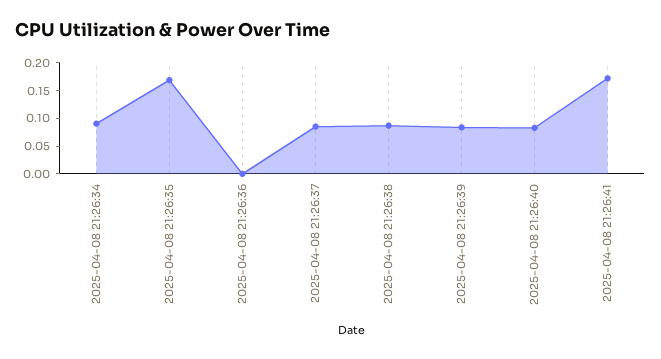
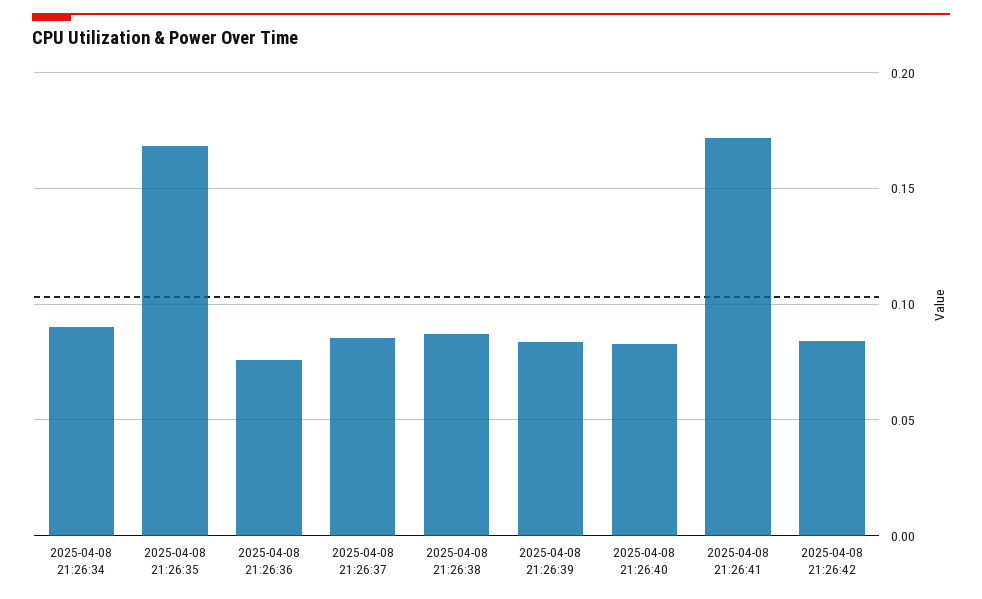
2025-04-08 21:26:36: 0 -> 0.075
2025-04-08 21:26:42: none -> 0.085

